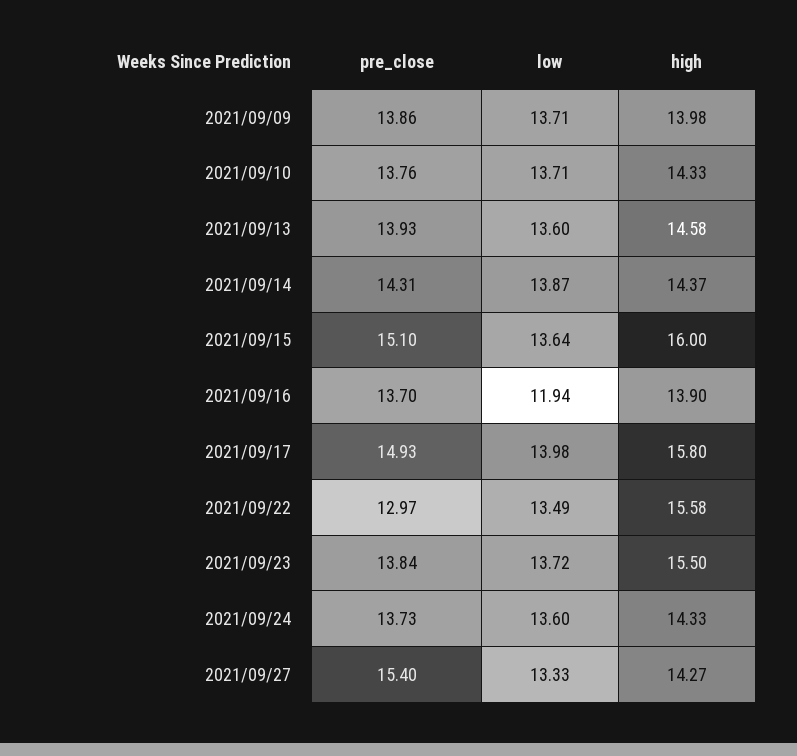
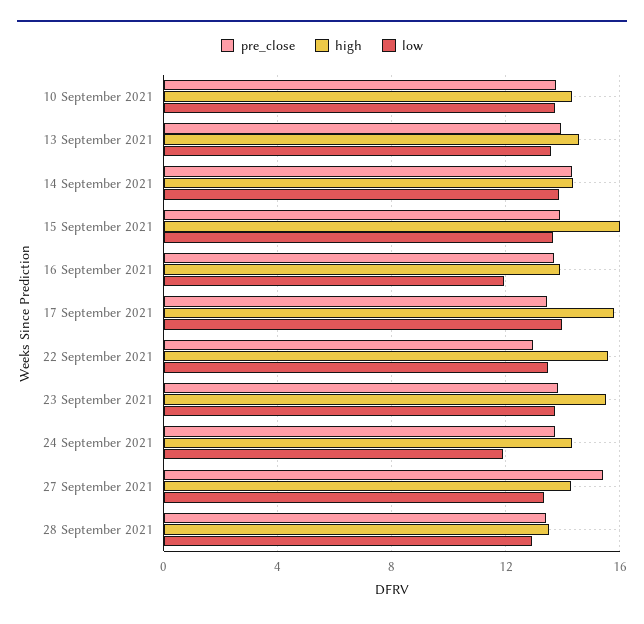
pre_close, 2021/09/09: 13.86 -> none
low, 2021/09/09: 13.71 -> none
high, 2021/09/09: 13.98 -> none
pre_close, 2021/09/15: 15.1 -> 14
pre_close, 2021/09/17: 14.93 -> 13.5
low, 2021/09/24: 13.6 -> 12
pre_close, 28 September 2021: none -> 13.5
high, 28 September 2021: none -> 13.5
low, 28 September 2021: none -> 13

